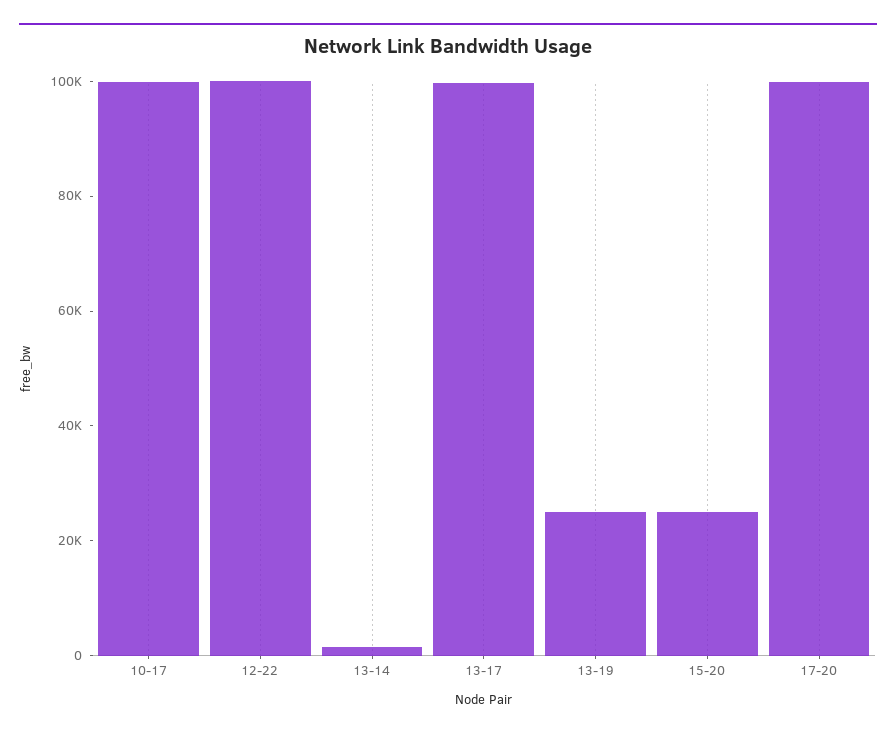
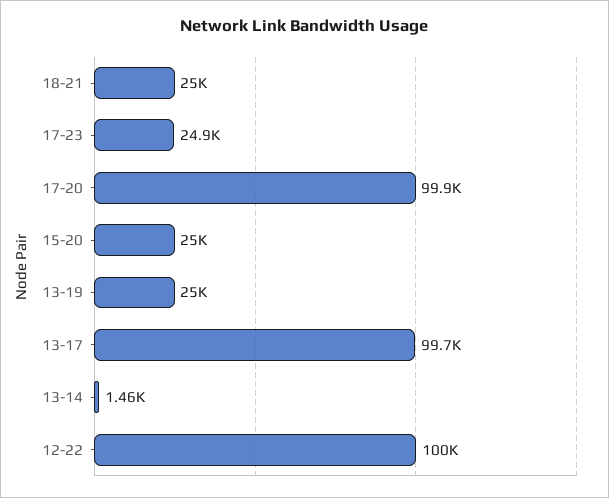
10-17: 100000 -> none
18-21: none -> 25000
17-23: none -> 24900

